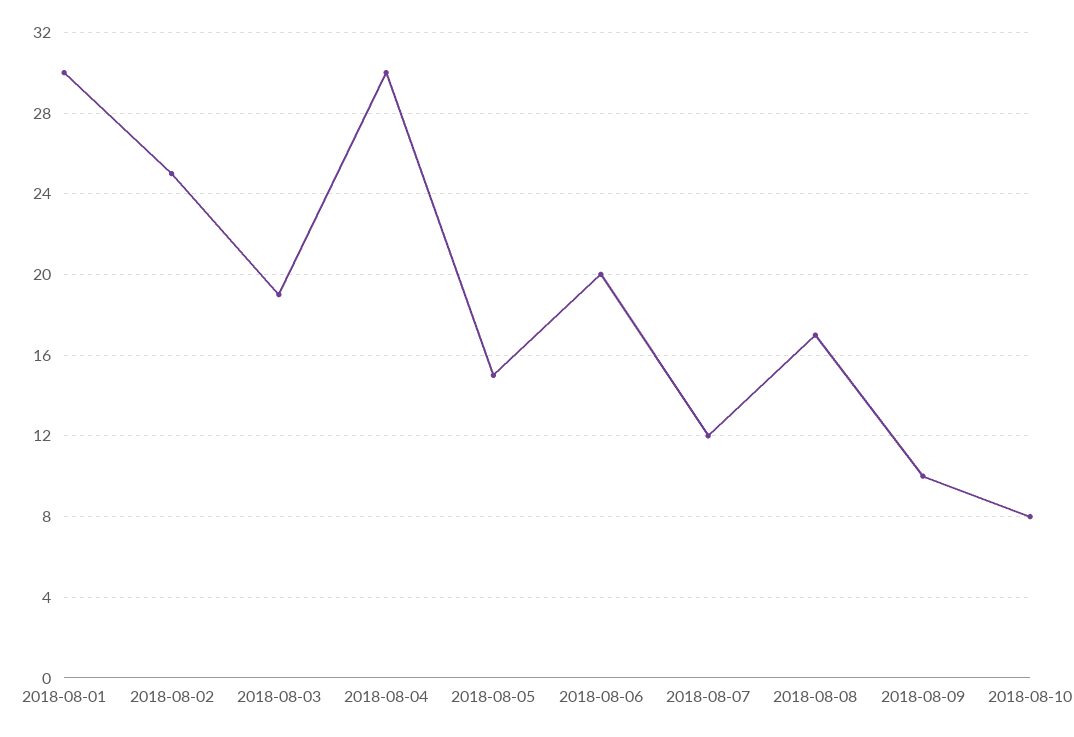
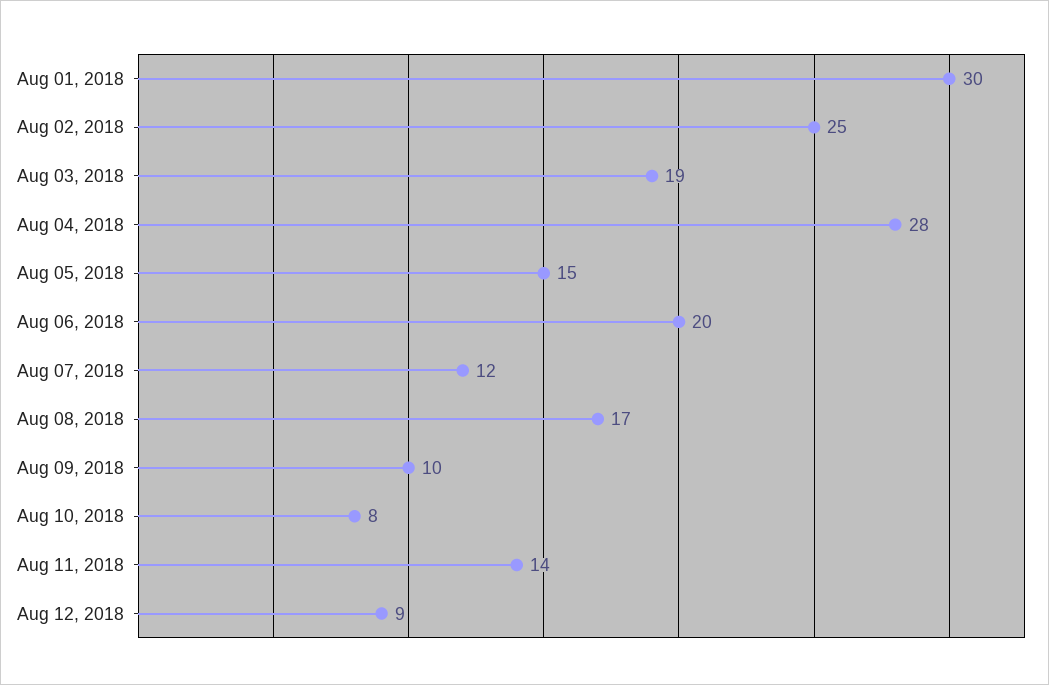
2018-08-04: 30 -> 28
Aug 11, 2018: none -> 14
Aug 12, 2018: none -> 9

